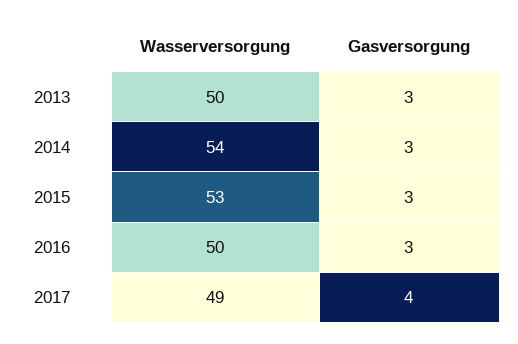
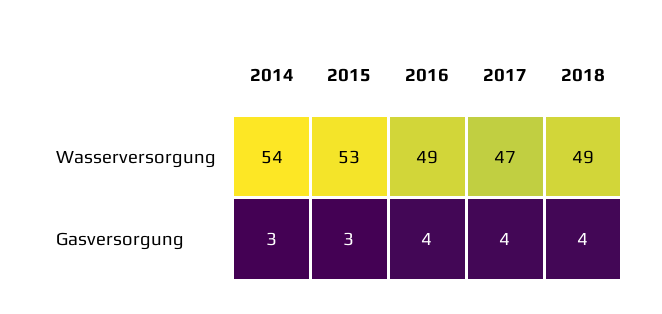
Wasserversorgung, 2013: 50 -> none
Gasversorgung, 2013: 3 -> none
Wasserversorgung, 2016: 50 -> 49
Gasversorgung, 2016: 3 -> 4
Wasserversorgung, 2017: 49 -> 47
Wasserversorgung, 2018: none -> 49
Gasversorgung, 2018: none -> 4

